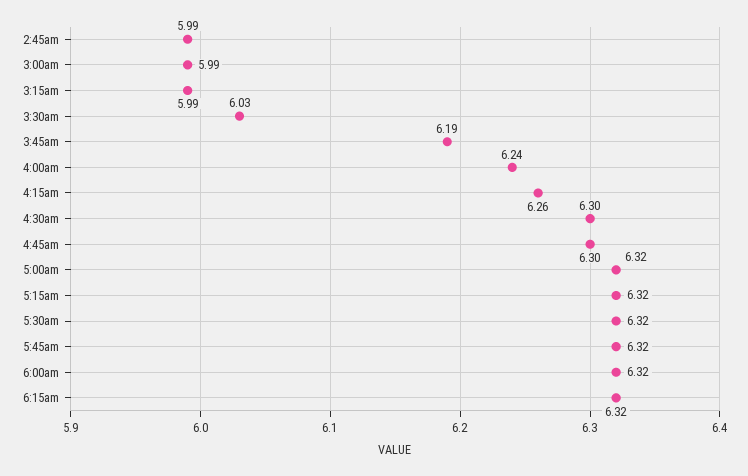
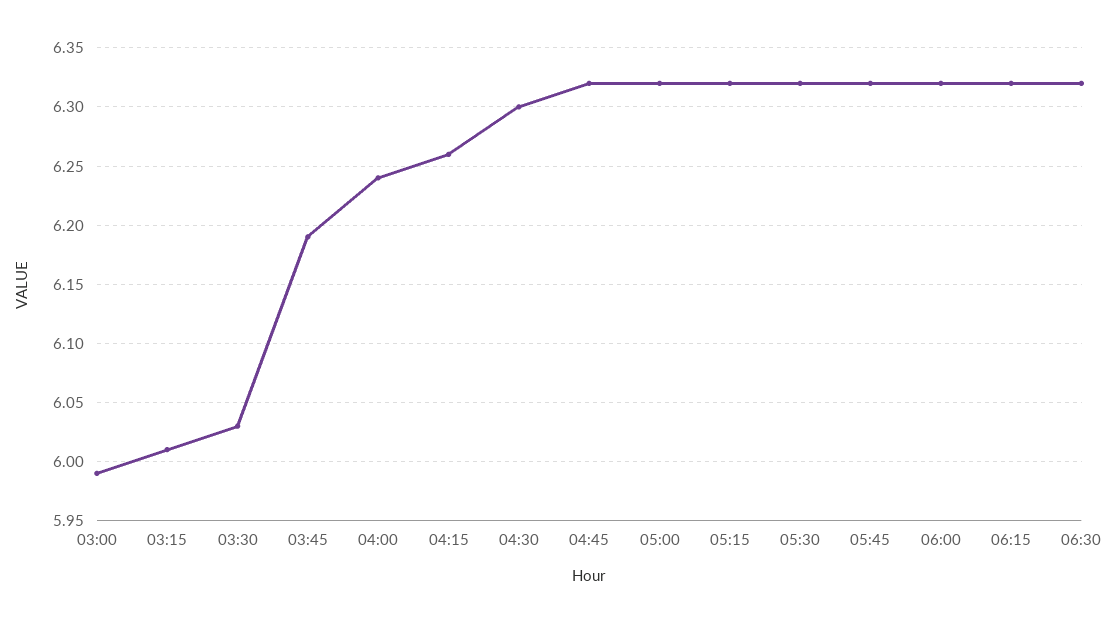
2:45am: 5.99 -> none
3:15am: 5.99 -> 6.01
4:45am: 6.3 -> 6.32
06:30: none -> 6.32

